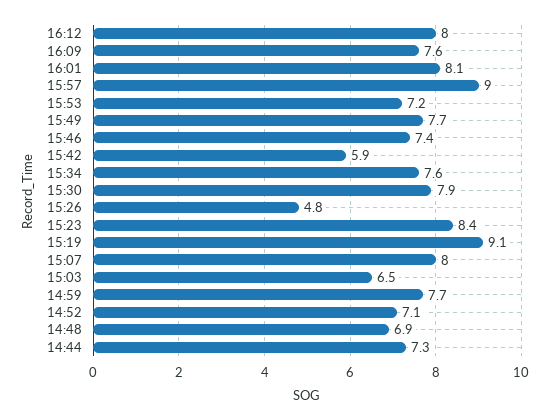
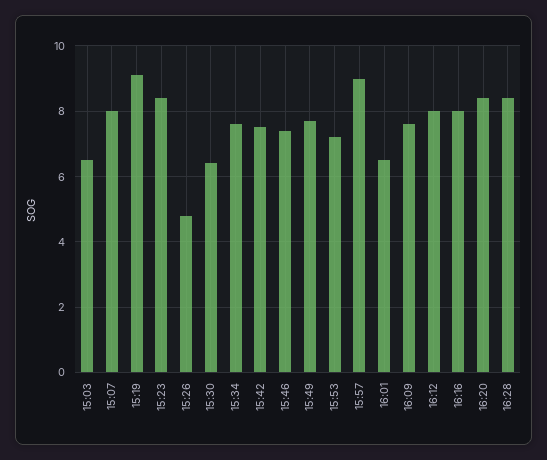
16:01: 8.1 -> 6.5
15:42: 5.9 -> 7.5
15:30: 7.9 -> 6.5
14:59: 7.7 -> none
14:52: 7.1 -> none
14:48: 6.9 -> none
14:44: 7.3 -> none
16:16: none -> 8
16:20: none -> 8.5
16:28: none -> 8.5

